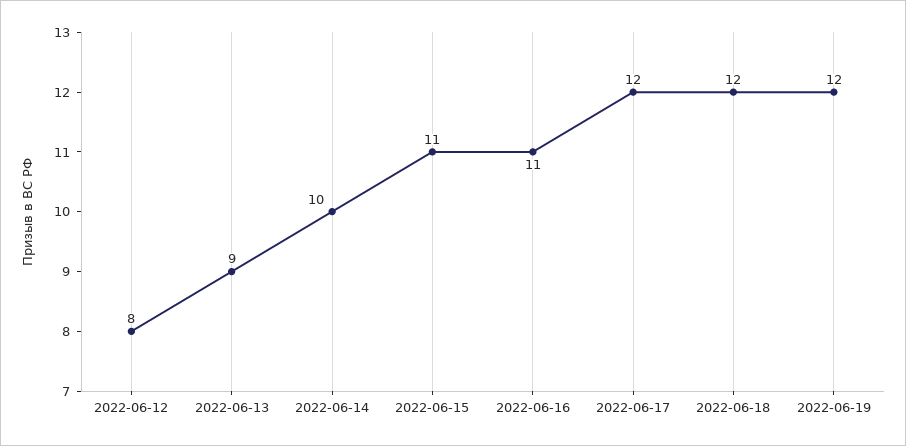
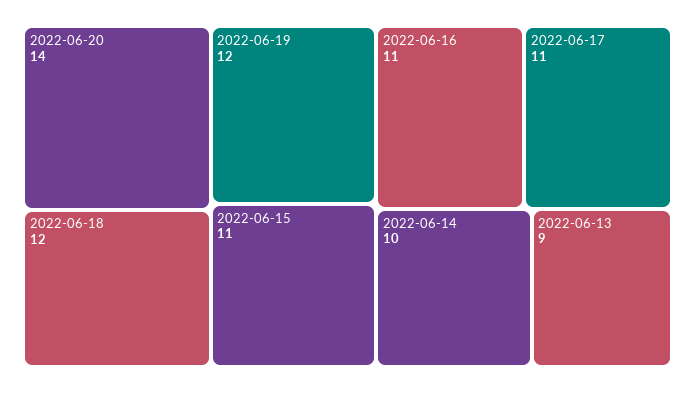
2022-06-12: 8 -> none
2022-06-17: 12 -> 11
2022-06-20: none -> 14

